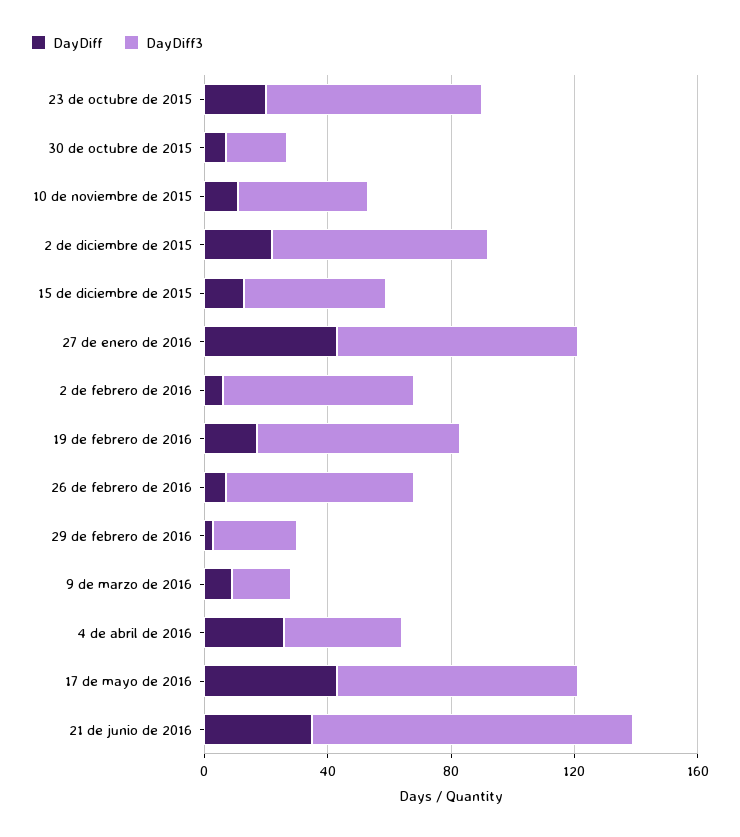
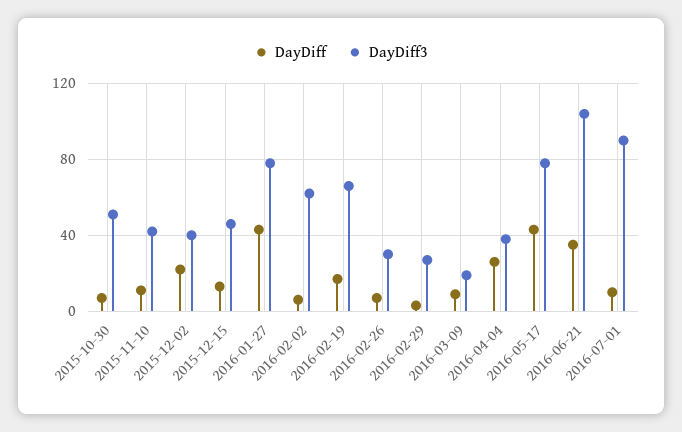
DayDiff, 23 de octubre de 2015: 20 -> none
DayDiff3, 23 de octubre de 2015: 70 -> none
DayDiff3, 30 de octubre de 2015: 20 -> 50
DayDiff3, 2 de diciembre de 2015: 70 -> 40
DayDiff3, 26 de febrero de 2016: 60 -> 30
DayDiff, 2016-07-01: none -> 10
DayDiff3, 2016-07-01: none -> 90

